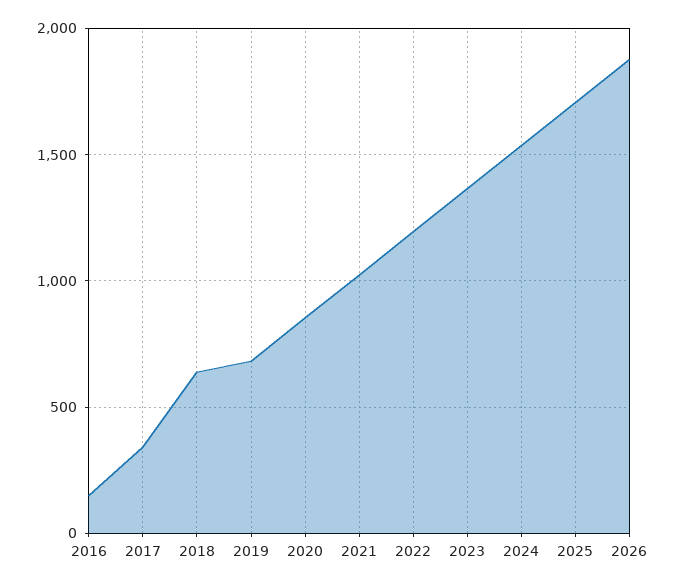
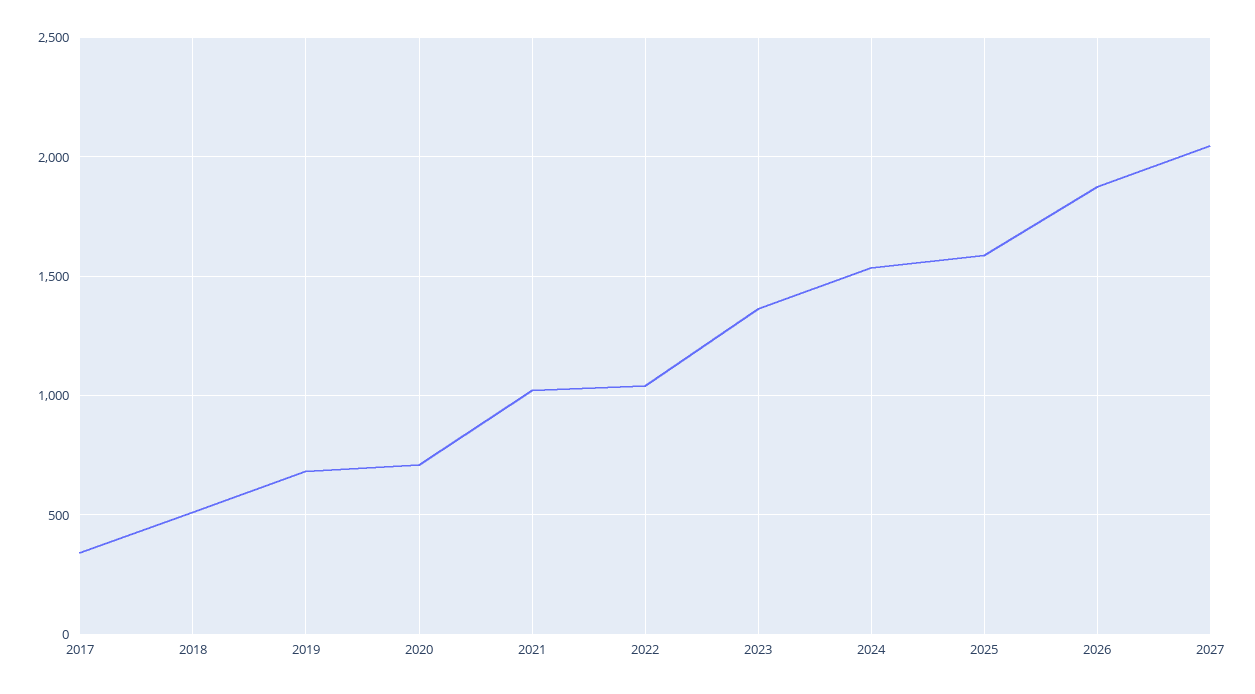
2016: 150 -> none
2018: 650 -> 500
2020: 850 -> 700
2022: 1200 -> 1050
2025: 1700 -> 1600
2027: none -> 2050

